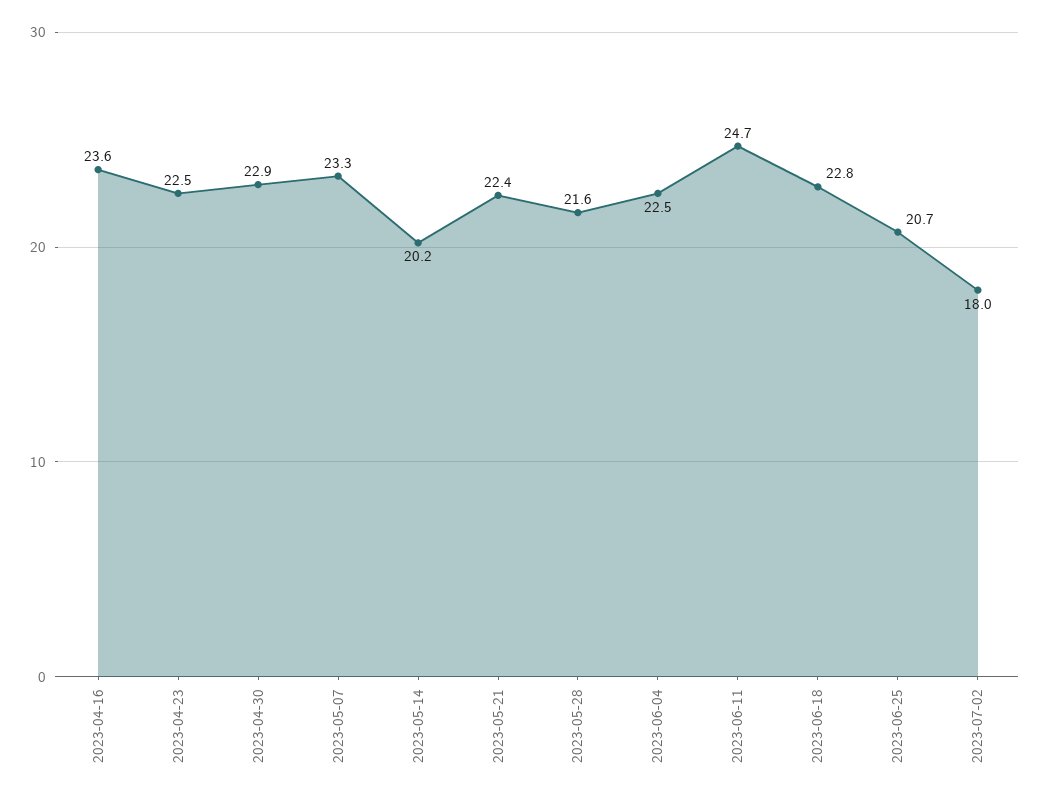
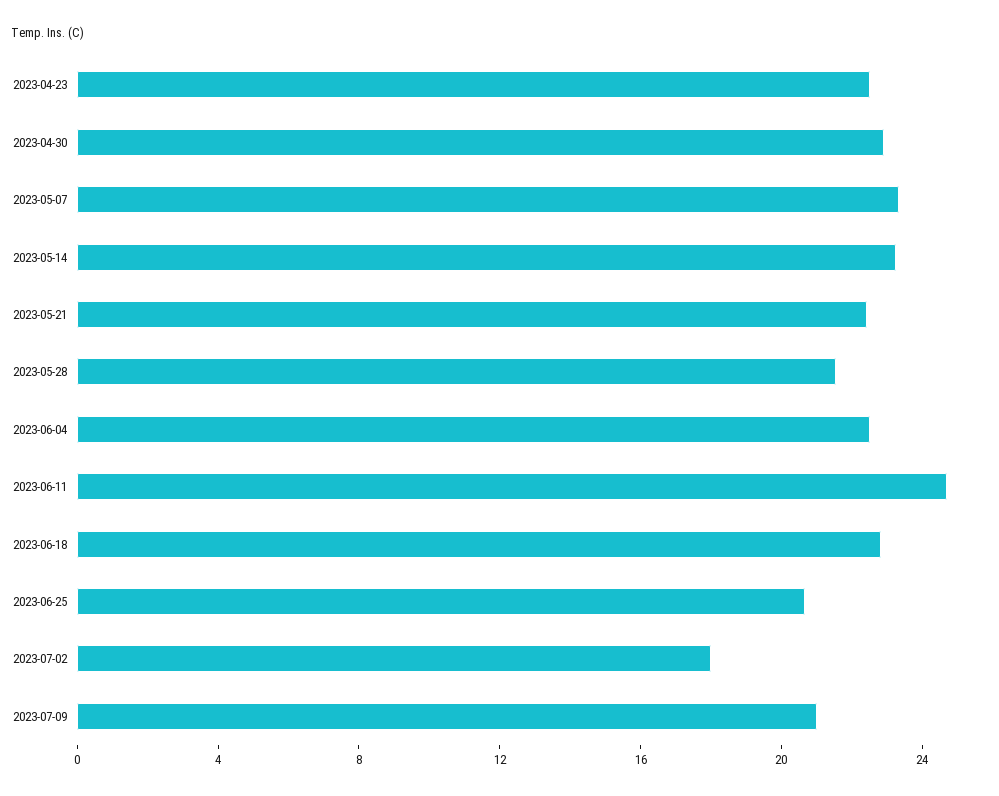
2023-04-16: 23.6 -> none
2023-05-14: 20.2 -> 23
2023-07-09: none -> 21

